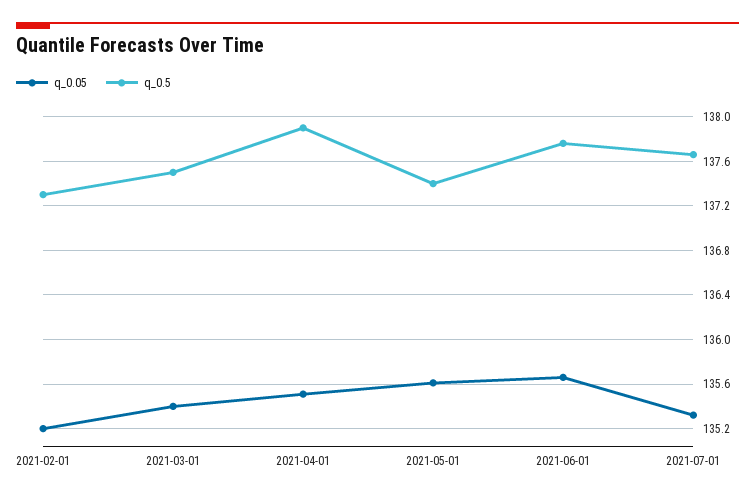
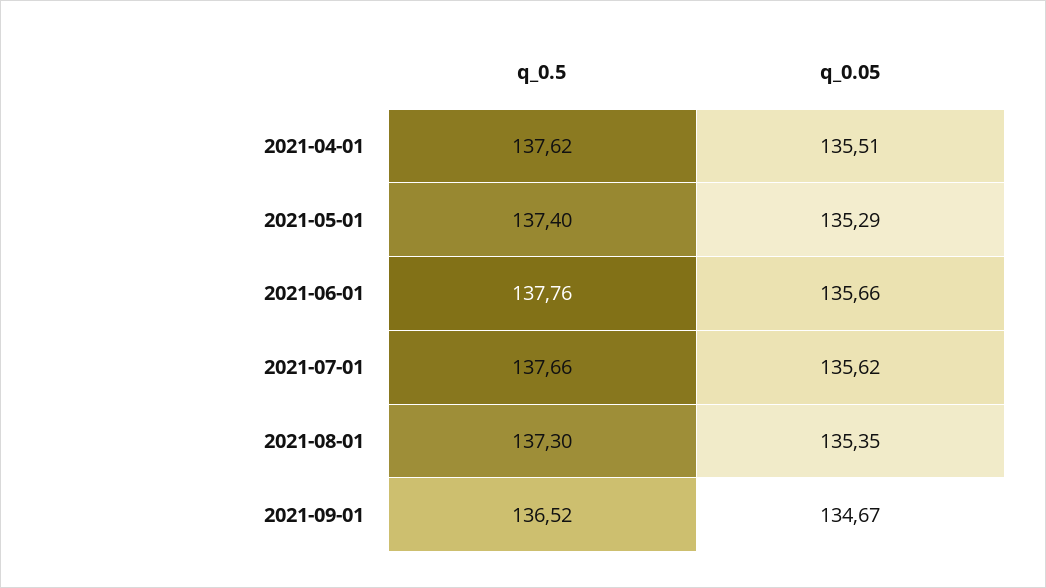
q_0.05, 2021-02-01: 135.2 -> none
q_0.5, 2021-02-01: 137.3 -> none
q_0.05, 2021-03-01: 135.4 -> none
q_0.5, 2021-03-01: 137.5 -> none
q_0.5, 2021-04-01: 137.9 -> 137.62
q_0.05, 2021-05-01: 135.6 -> 135.29
q_0.05, 2021-07-01: 135.3 -> 135.62
q_0.5, 2021-08-01: none -> 137.3
q_0.05, 2021-08-01: none -> 135.35
q_0.5, 2021-09-01: none -> 136.52
q_0.05, 2021-09-01: none -> 134.67

